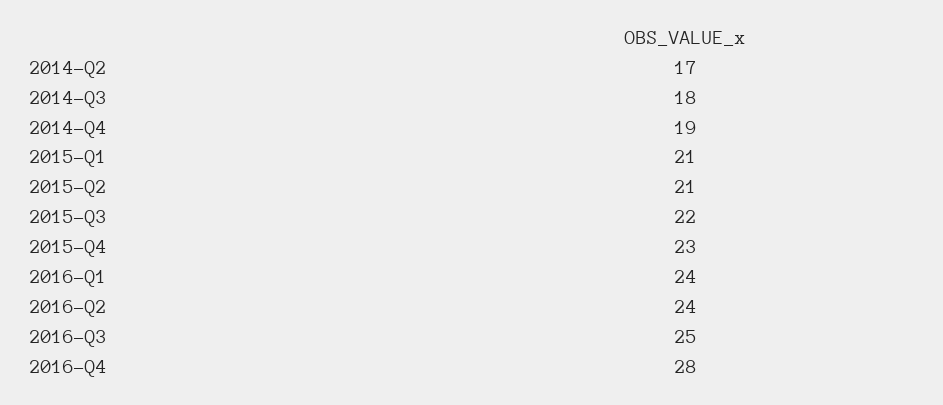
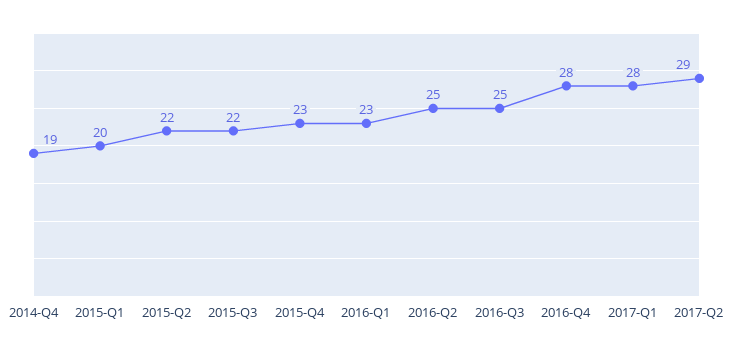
2014-Q2: 17 -> none
2014-Q3: 18 -> none
2015-Q1: 21 -> 20
2015-Q2: 21 -> 22
2016-Q1: 24 -> 23
2016-Q2: 24 -> 25
2017-Q1: none -> 28
2017-Q2: none -> 29

